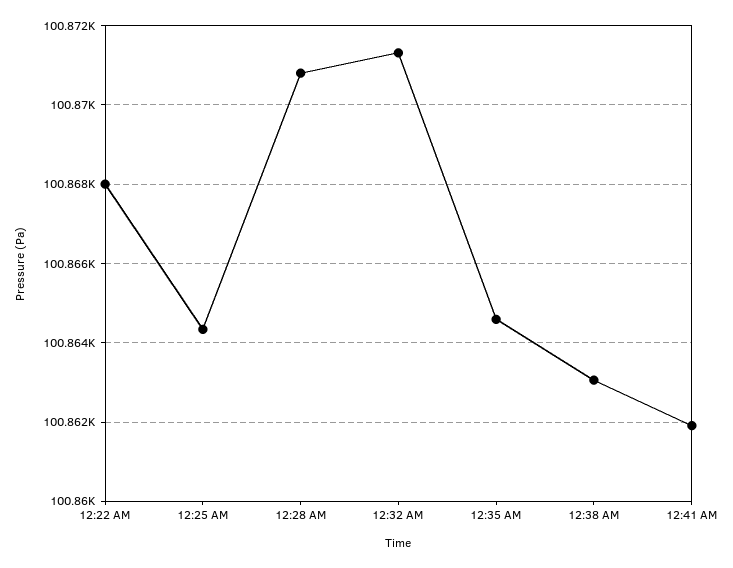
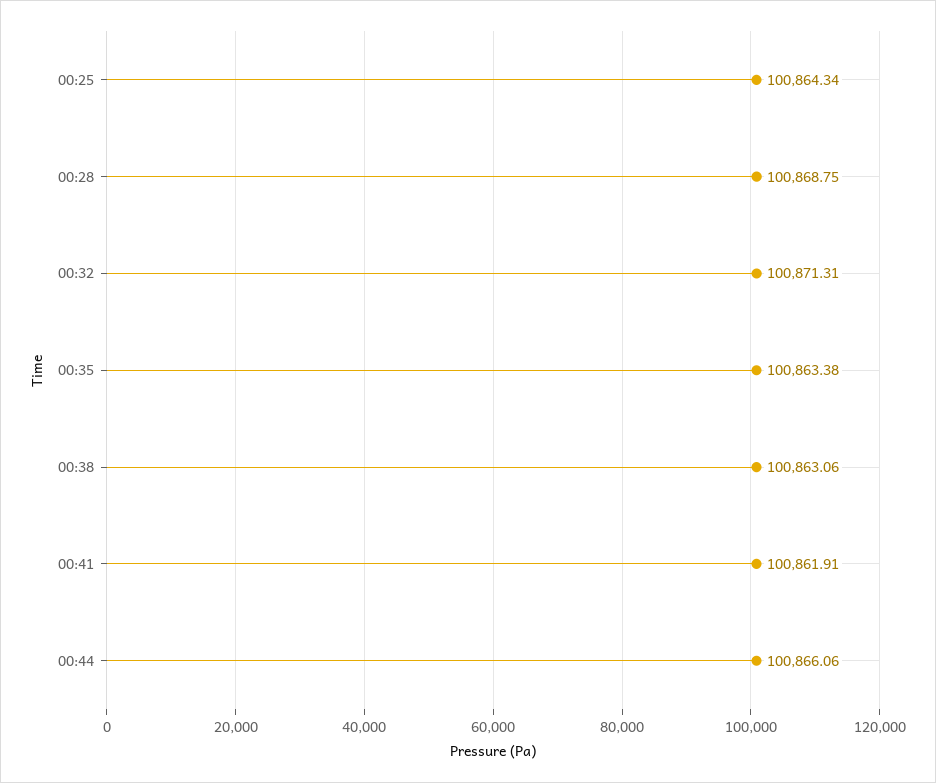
12:22 AM: 100868 -> none
12:28 AM: 100870.8 -> 100868.75
12:35 AM: 100864.6 -> 100863.38
00:44: none -> 100866.06

